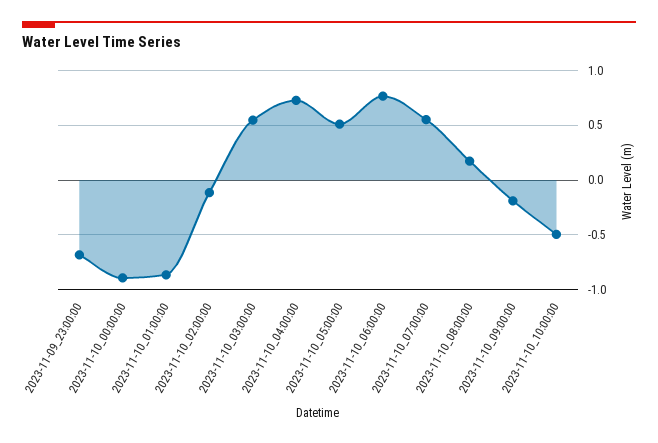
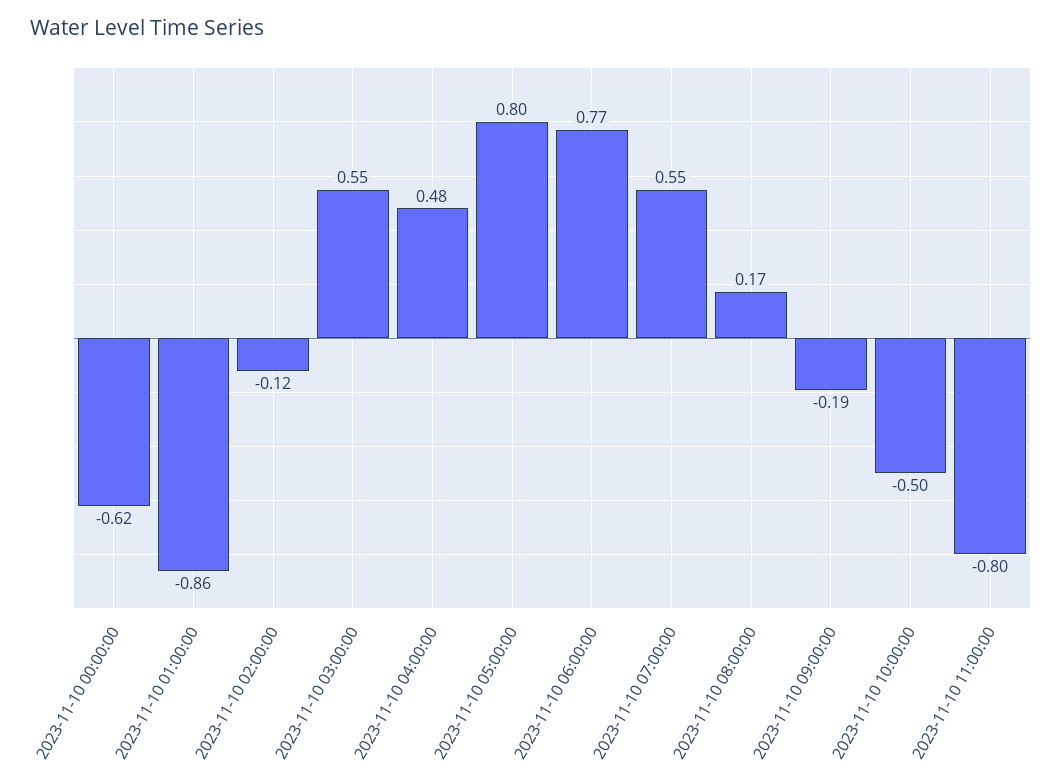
2023-11-09_23:00:00: -0.7 -> none
2023-11-10_00:00:00: -0.9 -> -0.62
2023-11-10_04:00:00: 0.7 -> 0.48
2023-11-10_05:00:00: 0.5 -> 0.8
2023-11-10 11:00:00: none -> -0.8

